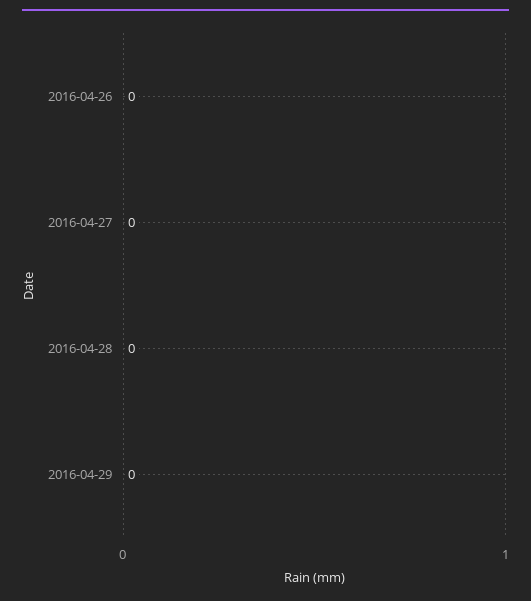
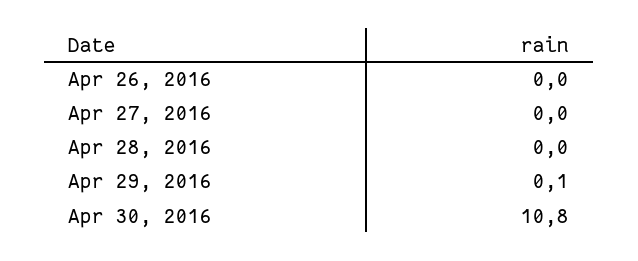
2016-04-29: 0 -> 0.1
Apr 30, 2016: none -> 10.8

